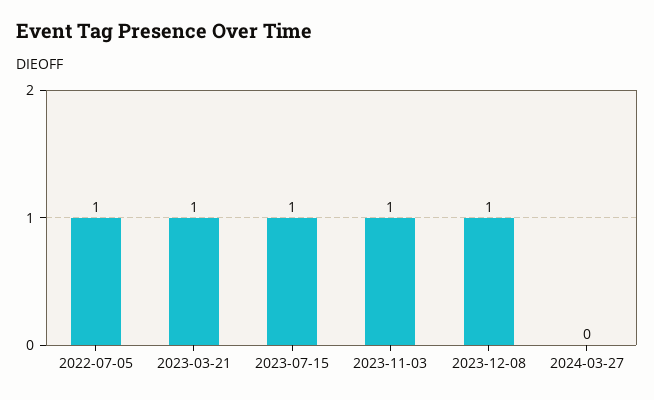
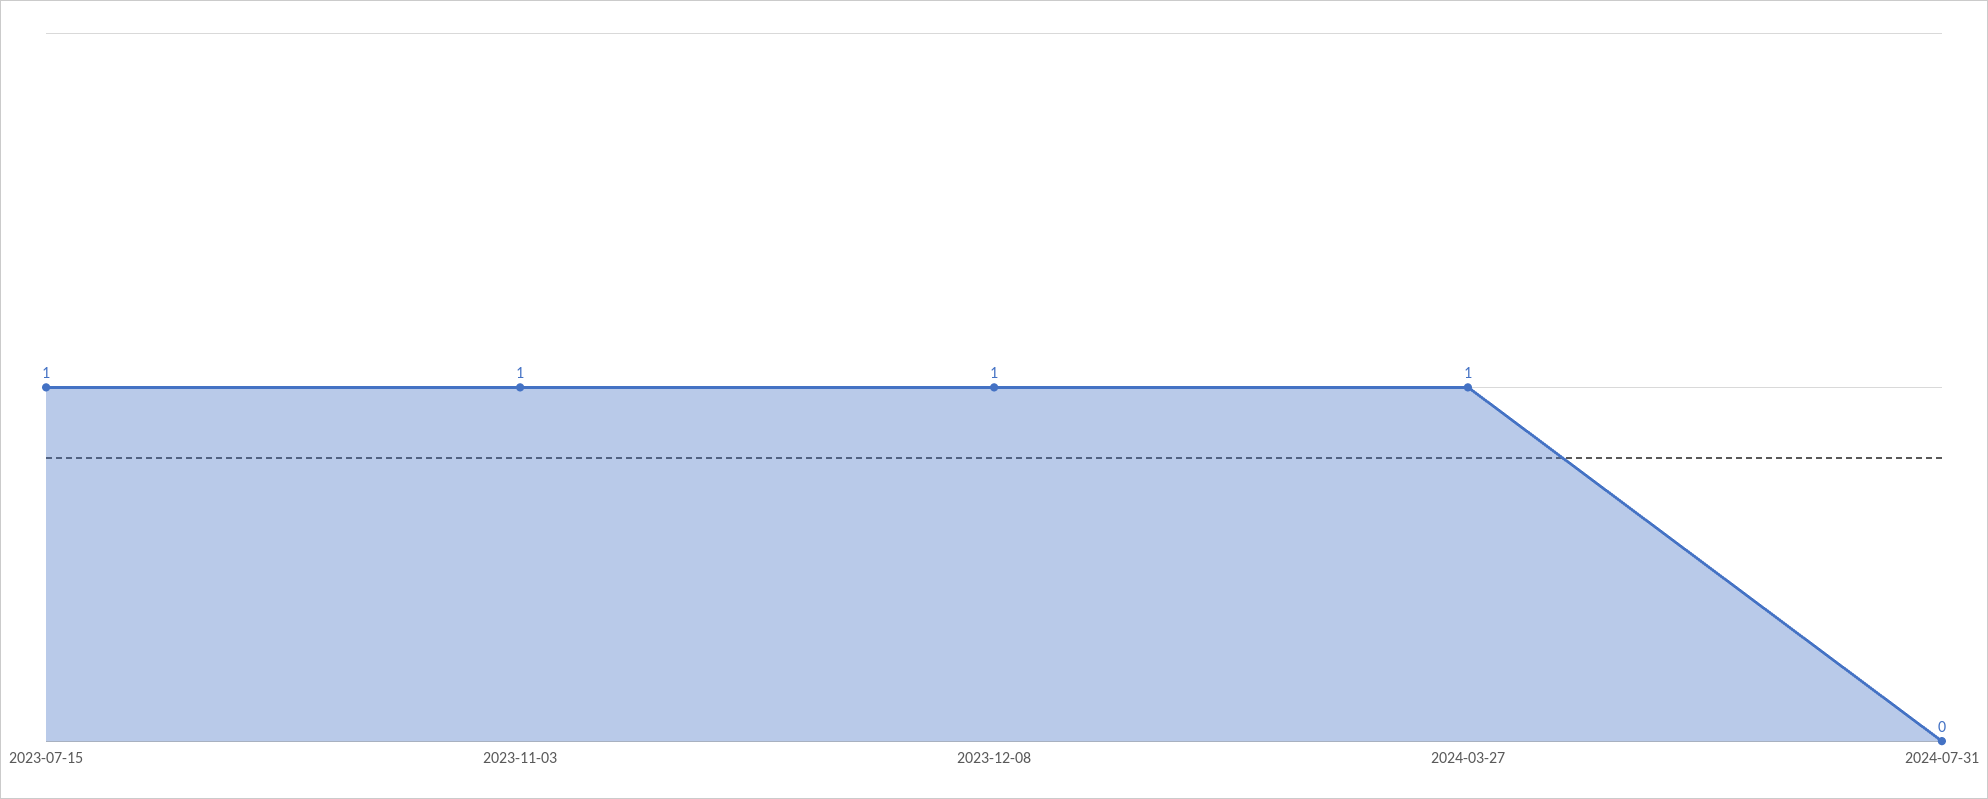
2022-07-05: 1 -> none
2023-03-21: 1 -> none
2024-03-27: 0 -> 1
2024-07-31: none -> 0

